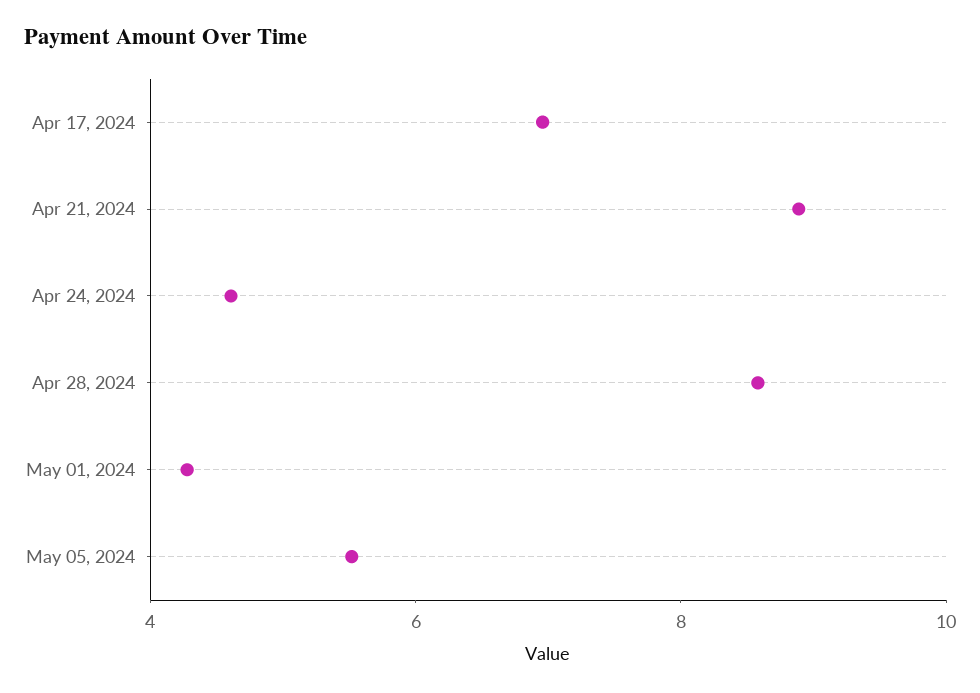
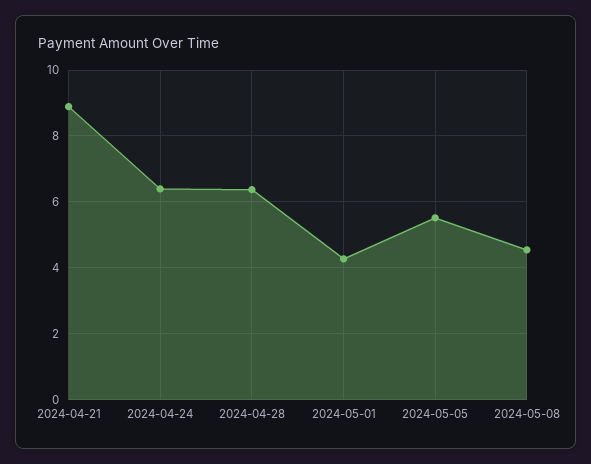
Apr 17, 2024: 7 -> none
Apr 24, 2024: 4.5 -> 6.4
Apr 28, 2024: 8.5 -> 6.4
2024-05-08: none -> 4.6

